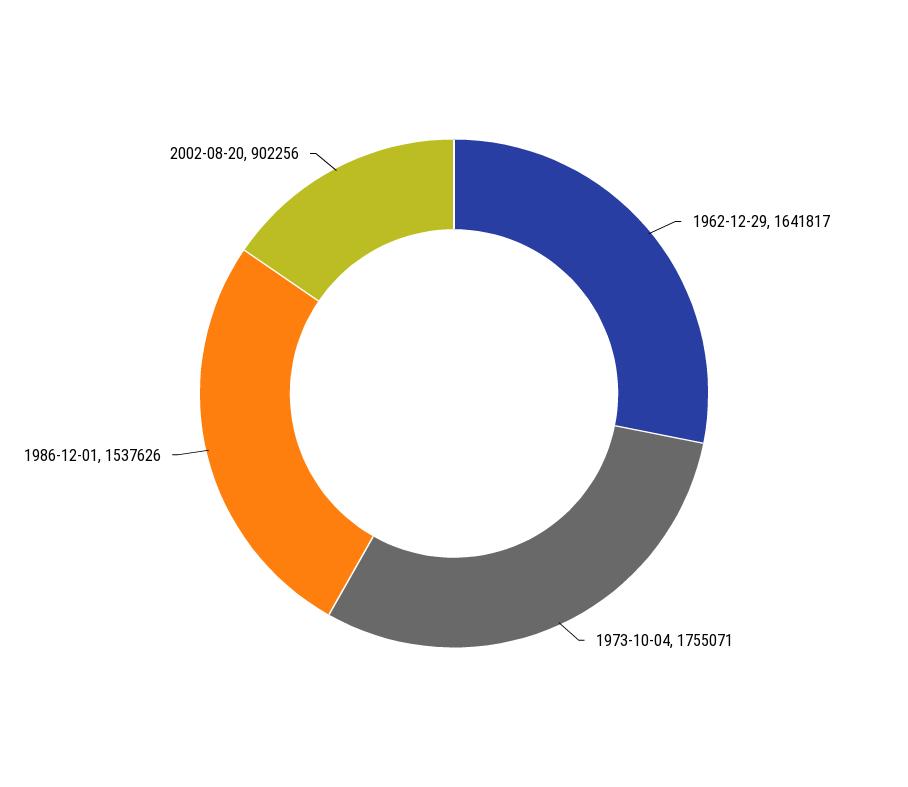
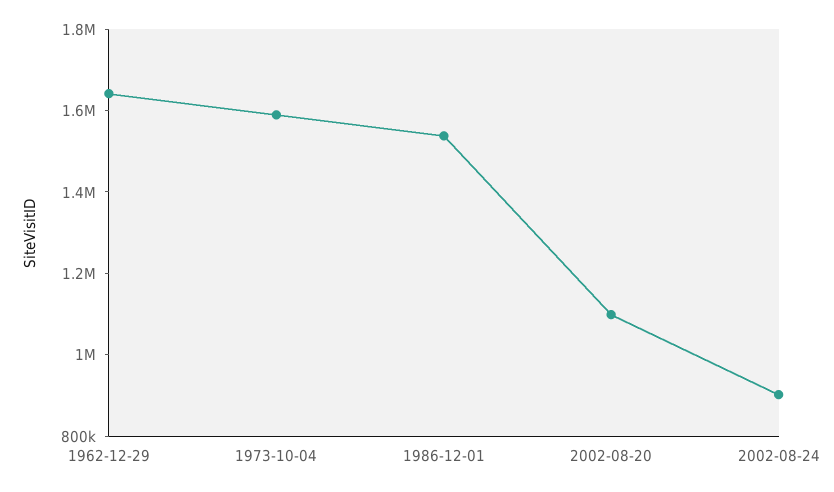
1973-10-04: 1755071 -> 1600000
2002-08-20: 902256 -> 1100000
2002-08-24: none -> 900000

